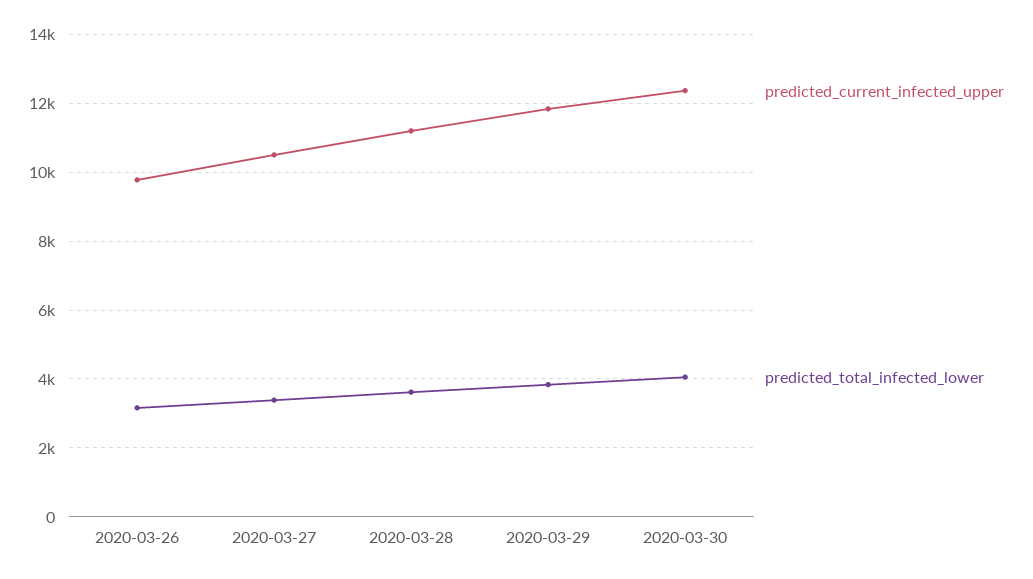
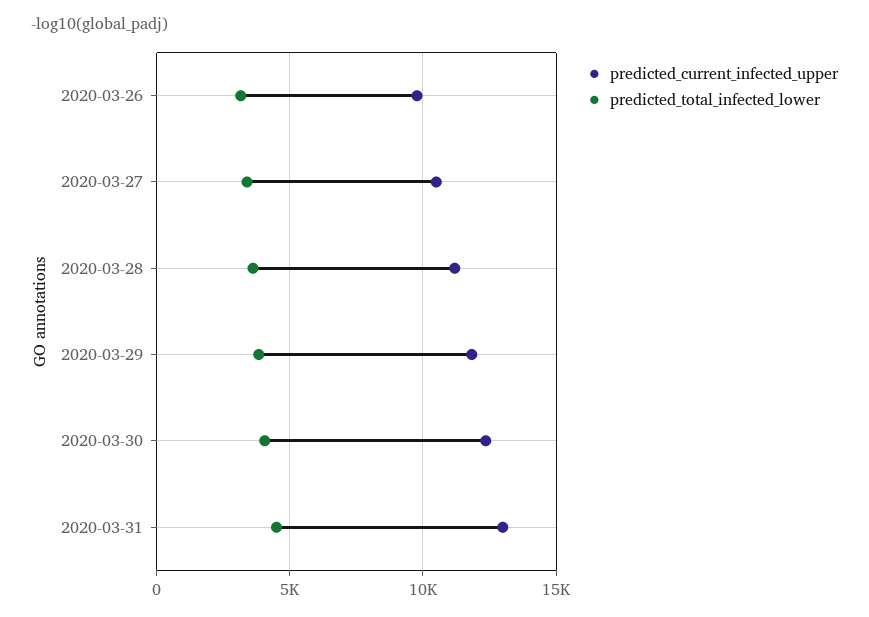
predicted_current_infected_upper, 2020-03-31: none -> 13000
predicted_total_infected_lower, 2020-03-31: none -> 4500

